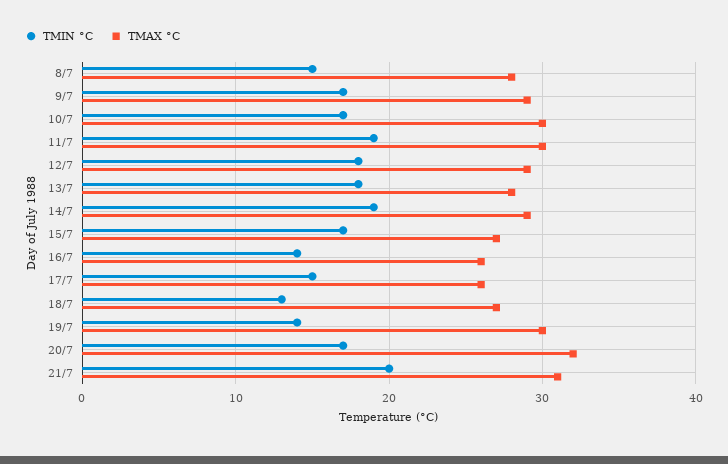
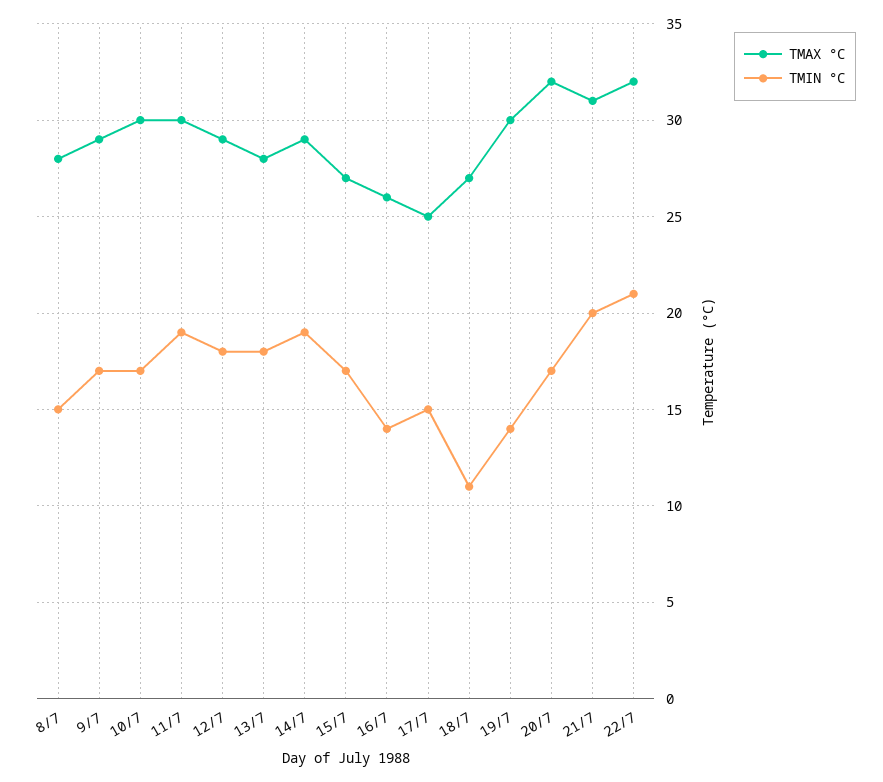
TMAX °C, 17/7: 26 -> 25
TMIN °C, 18/7: 13 -> 11
TMAX °C, 22/7: none -> 32
TMIN °C, 22/7: none -> 21

